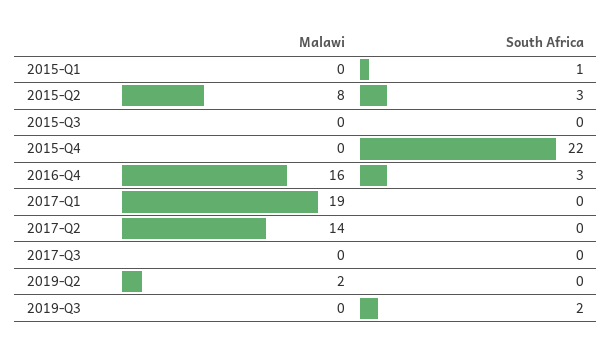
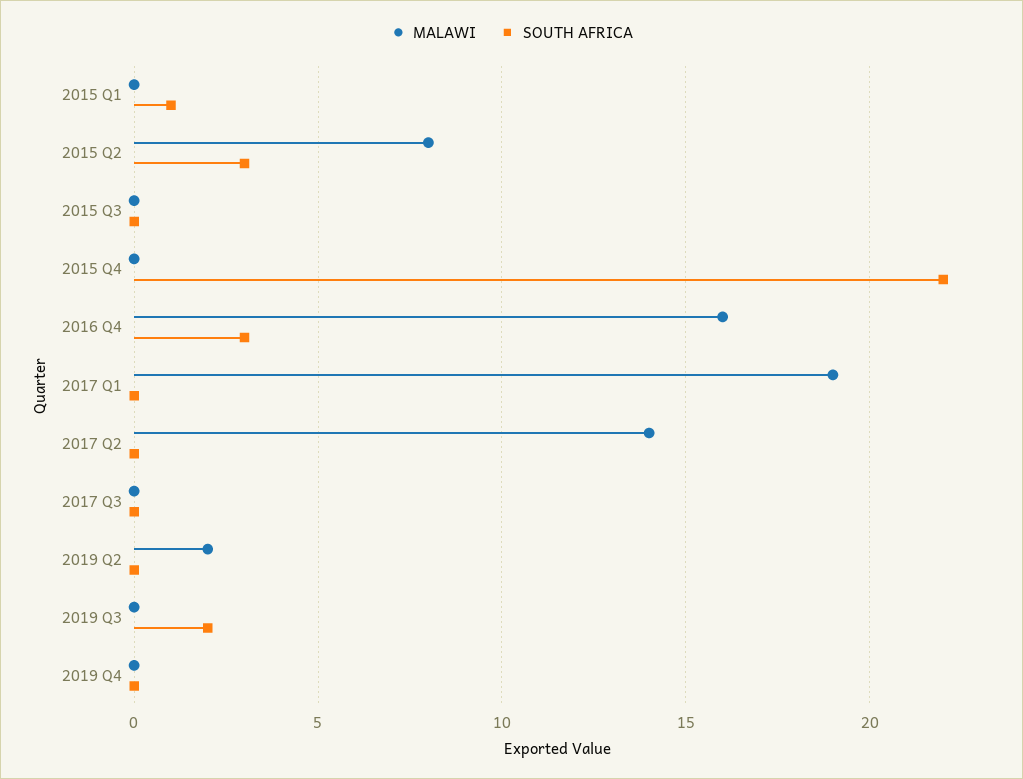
Malawi, 2019 Q4: none -> 0
South Africa, 2019 Q4: none -> 0

